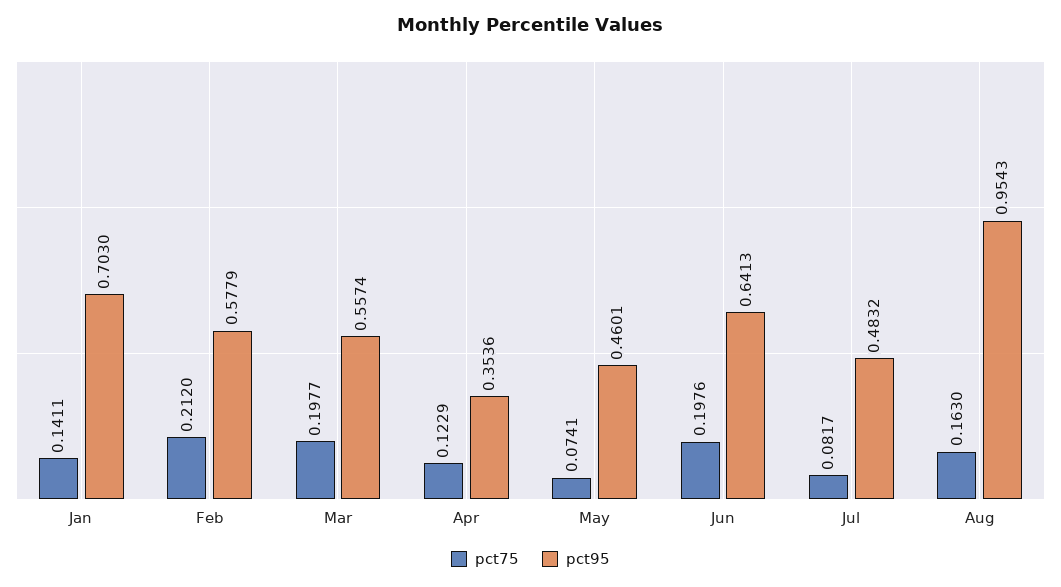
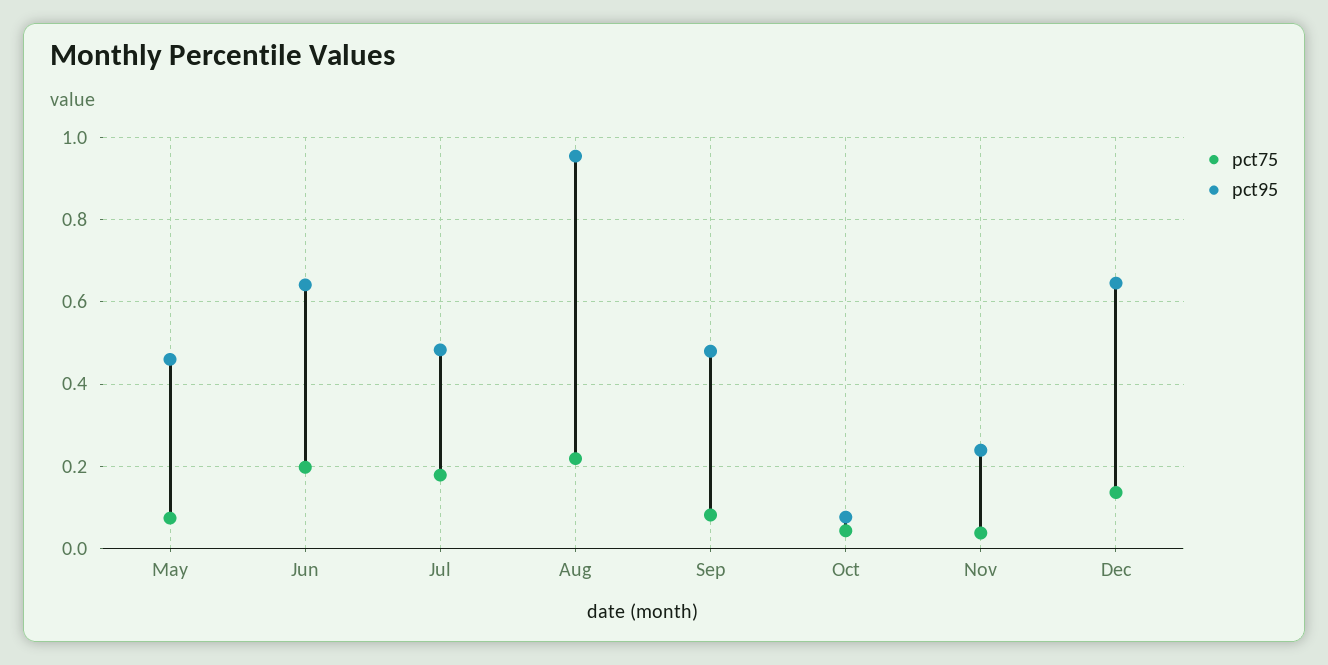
pct75, Jan: 0.1411 -> none
pct95, Jan: 0.703 -> none
pct75, Feb: 0.212 -> none
pct95, Feb: 0.5779 -> none
pct75, Mar: 0.1977 -> none
pct95, Mar: 0.5574 -> none
pct75, Apr: 0.1229 -> none
pct95, Apr: 0.3536 -> none
pct75, Jul: 0.0817 -> 0.18
pct75, Aug: 0.163 -> 0.22
pct75, Sep: none -> 0.08
pct95, Sep: none -> 0.48
pct75, Oct: none -> 0.04
pct95, Oct: none -> 0.08
pct75, Nov: none -> 0.04
pct95, Nov: none -> 0.24
pct75, Dec: none -> 0.14
pct95, Dec: none -> 0.64

